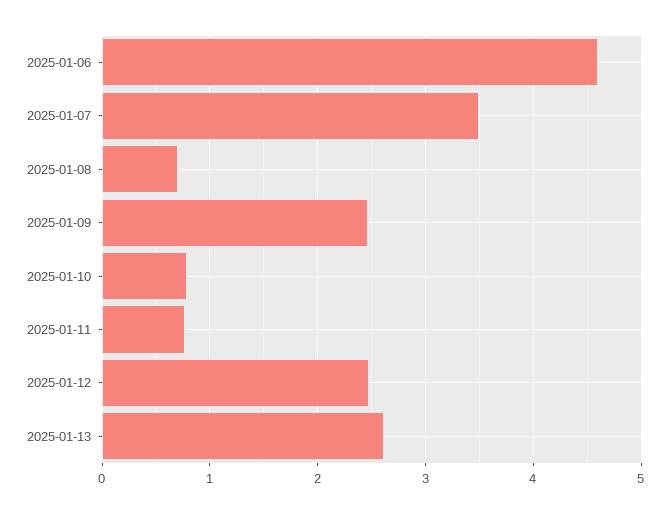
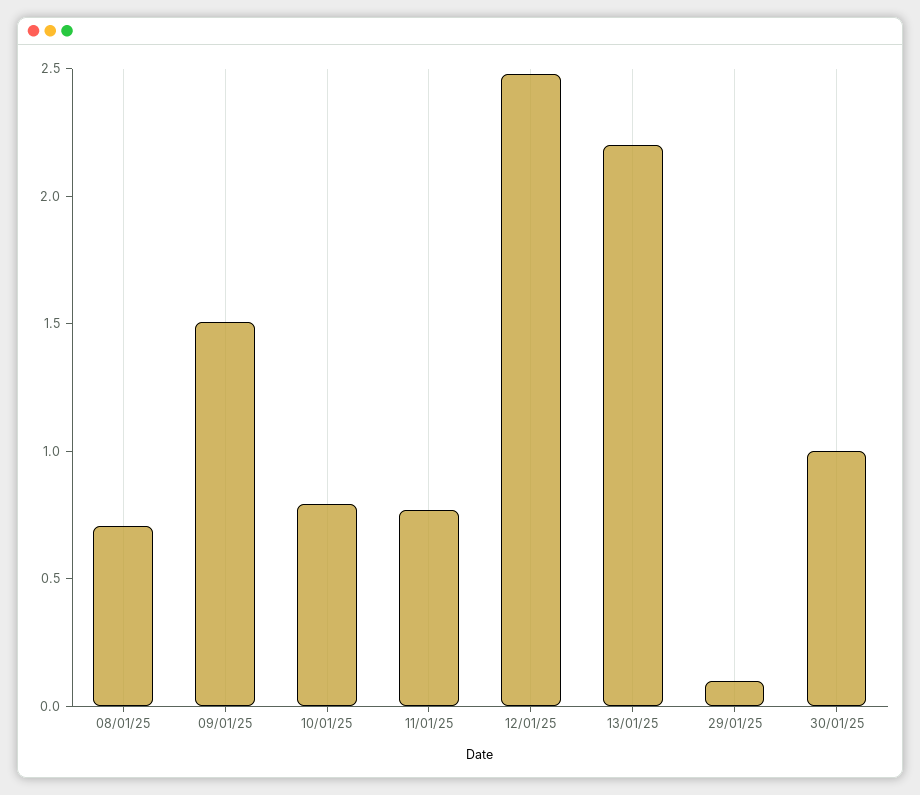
2025-01-06: 4.6 -> none
2025-01-07: 3.5 -> none
2025-01-09: 2.5 -> 1.5
2025-01-13: 2.6 -> 2.2
29/01/25: none -> 0.1
30/01/25: none -> 1

